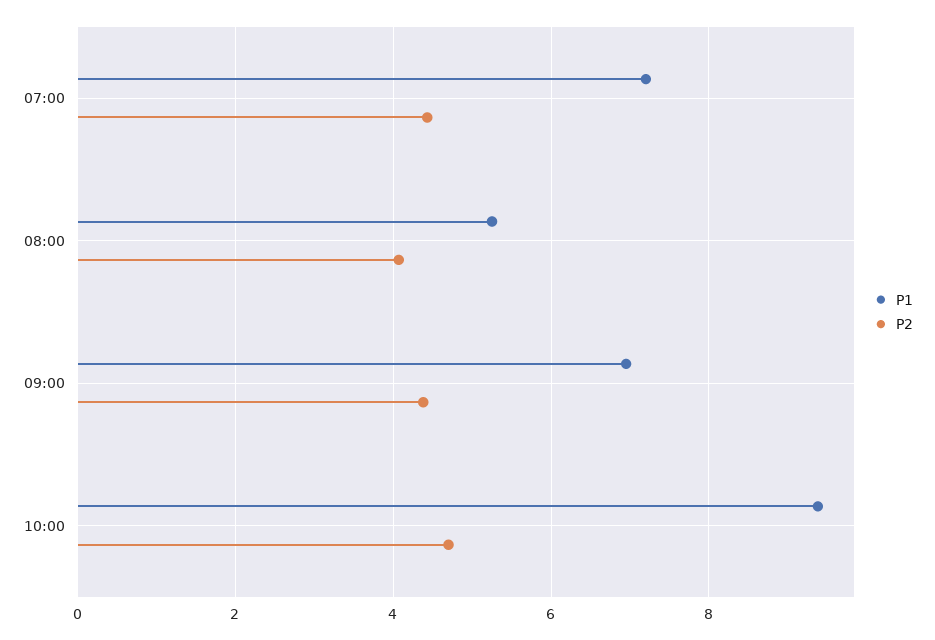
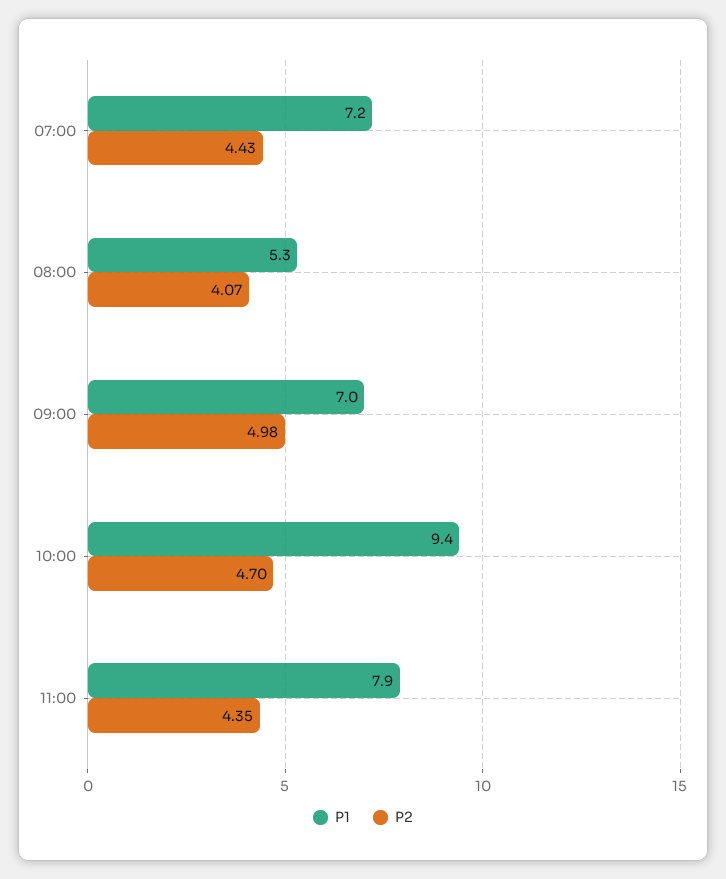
P2, 09:00: 4.4 -> 4.98
P1, 11:00: none -> 7.9
P2, 11:00: none -> 4.35

